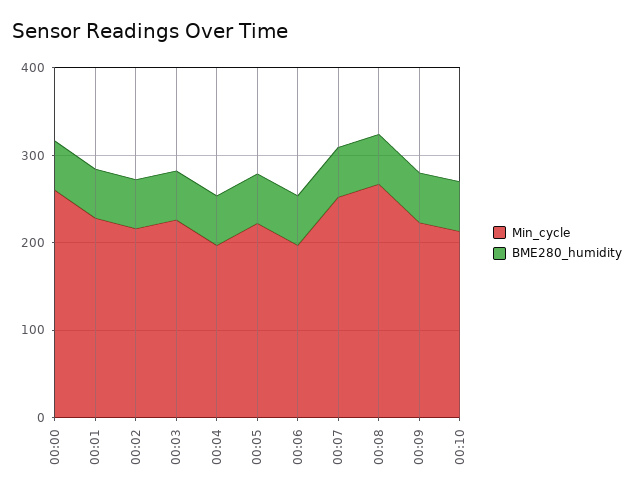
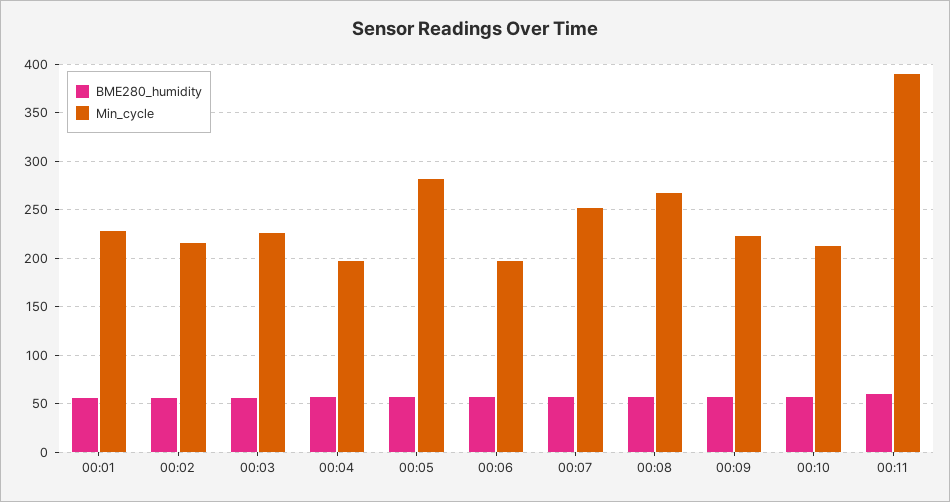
Min_cycle, 00:00: 260 -> none
BME280_humidity, 00:00: 60 -> none
Min_cycle, 00:05: 220 -> 280
BME280_humidity, 00:11: none -> 60
Min_cycle, 00:11: none -> 390

